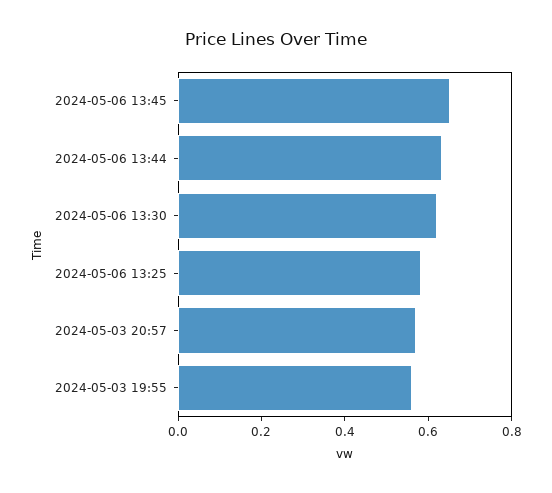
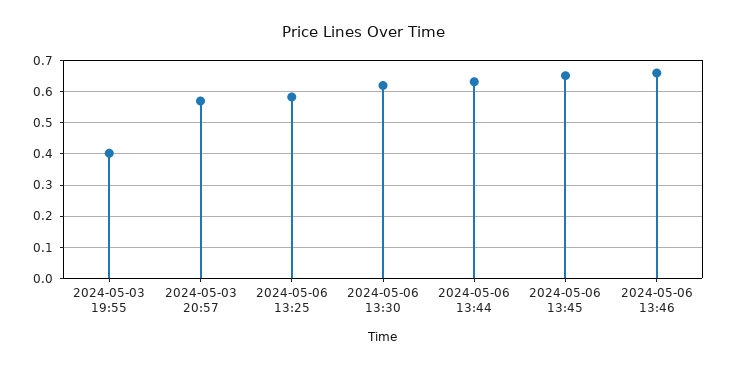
2024-05-03 19:55: 0.55 -> 0.4
2024-05-06 13:46: none -> 0.66

